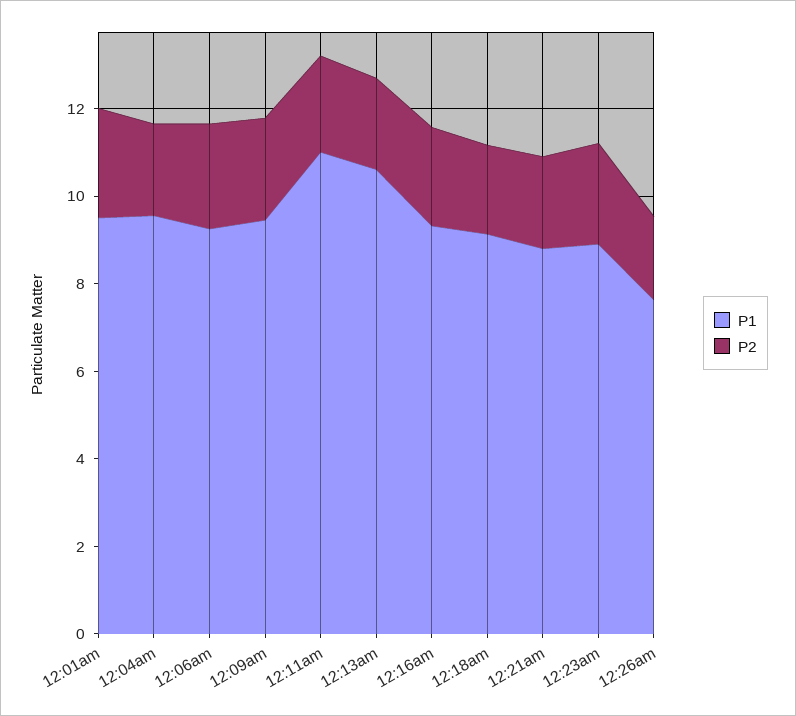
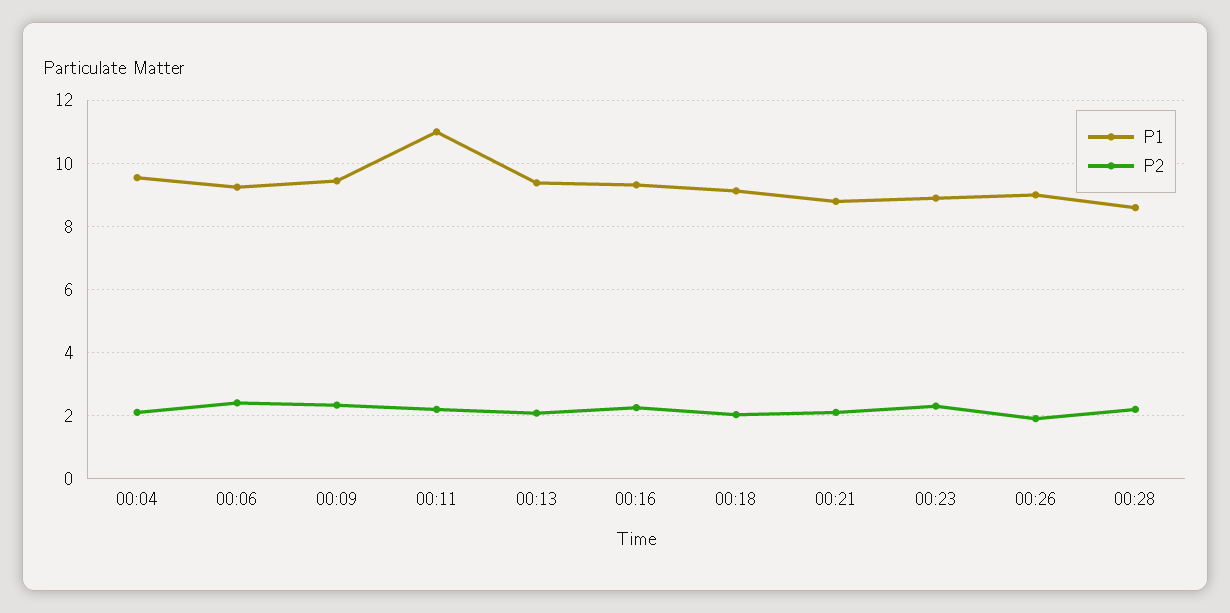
P1, 12:01am: 9.5 -> none
P2, 12:01am: 2.5 -> none
P1, 12:13am: 10.5 -> 9.4
P1, 12:26am: 7.5 -> 9
P1, 00:28: none -> 8.6
P2, 00:28: none -> 2.2

